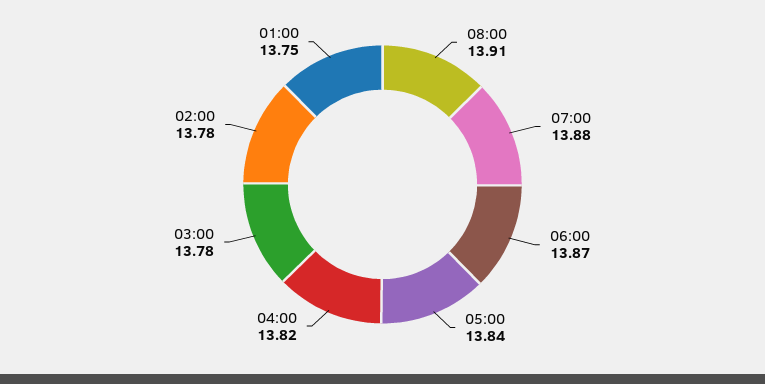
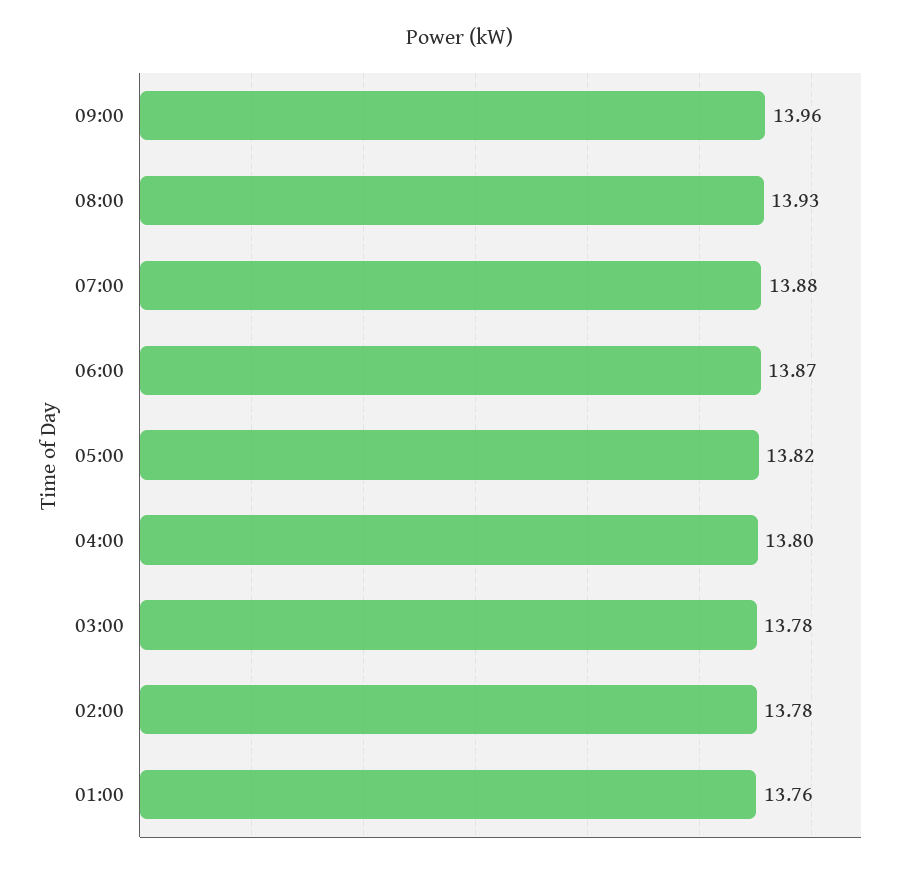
08:00: 13.91 -> 13.93
05:00: 13.84 -> 13.82
04:00: 13.82 -> 13.8
01:00: 13.75 -> 13.76
09:00: none -> 13.96

